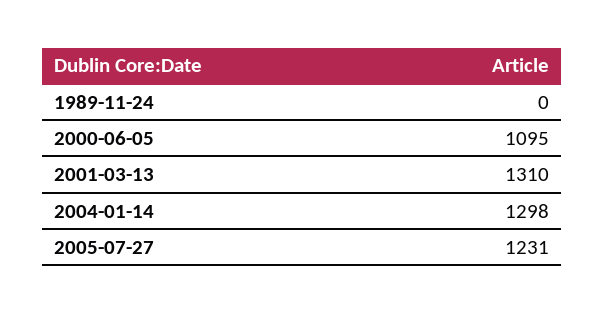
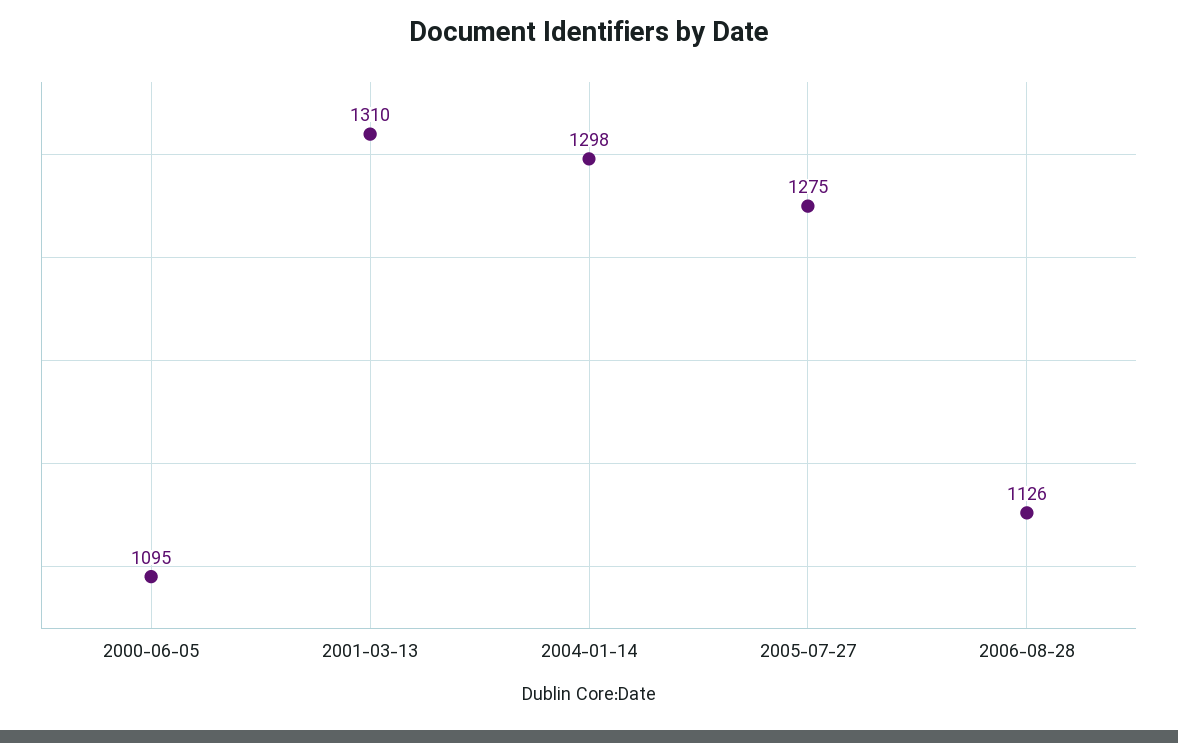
1989-11-24: 0 -> none
2005-07-27: 1231 -> 1275
2006-08-28: none -> 1126

